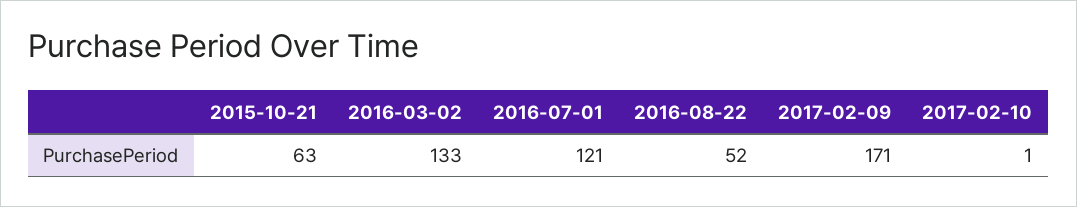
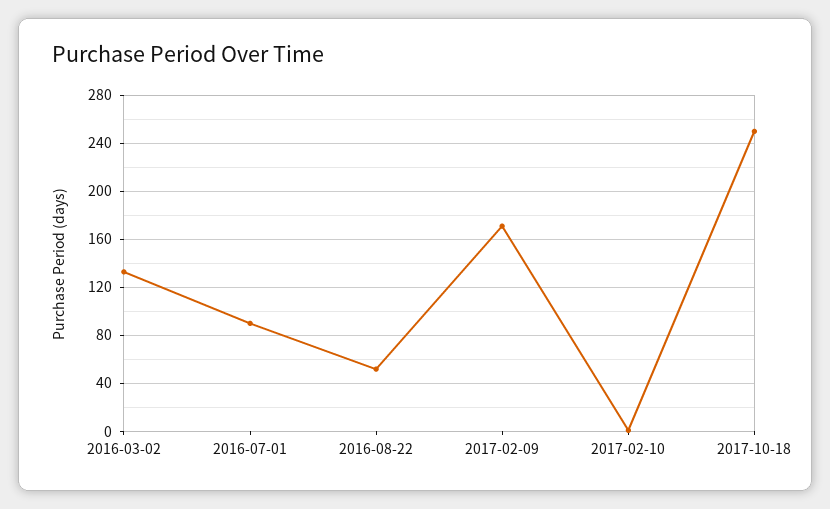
2015-10-21: 63 -> none
2016-07-01: 121 -> 90
2017-10-18: none -> 250

